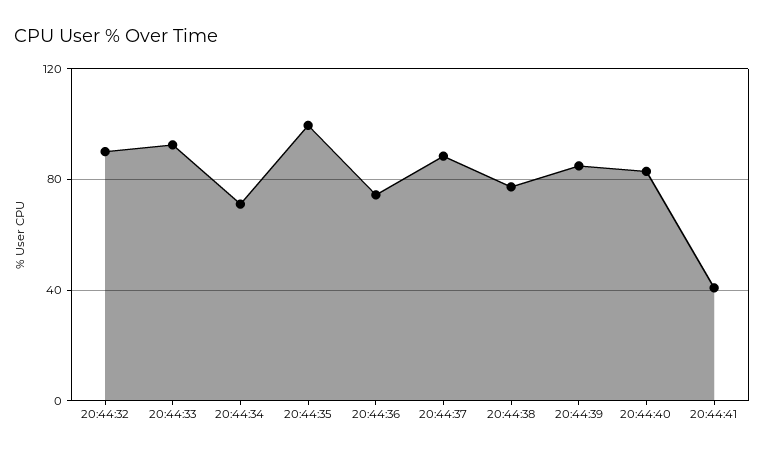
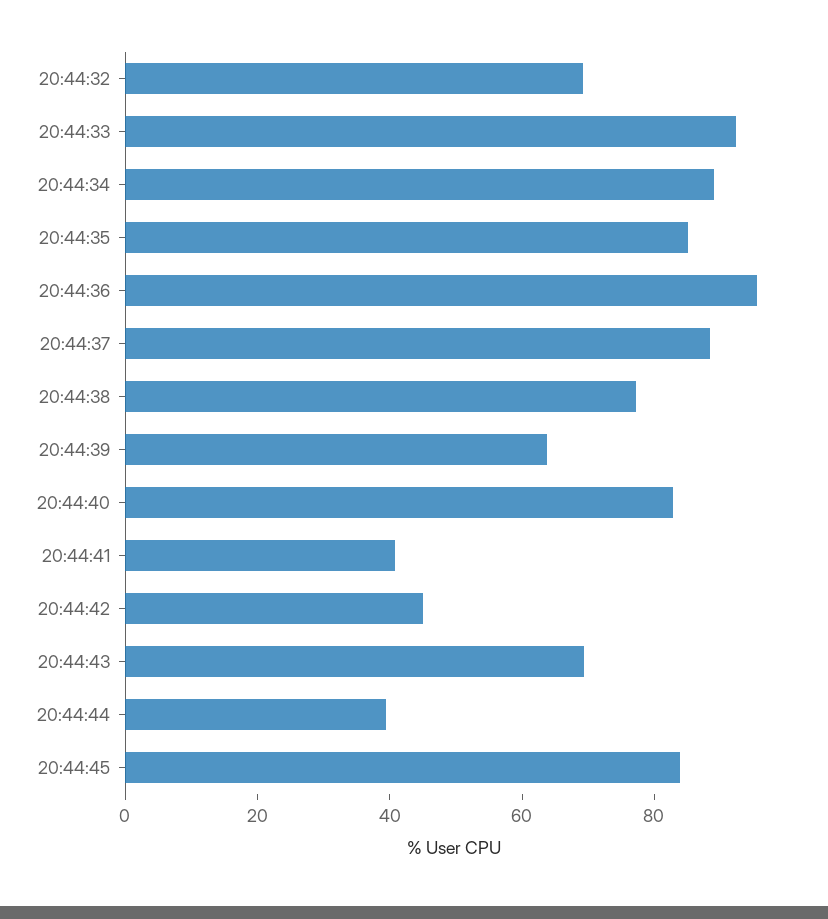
20:44:32: 90 -> 70
20:44:34: 70 -> 90
20:44:35: 100 -> 85
20:44:36: 75 -> 95
20:44:39: 85 -> 65
20:44:42: none -> 45
20:44:43: none -> 70
20:44:44: none -> 40
20:44:45: none -> 85

